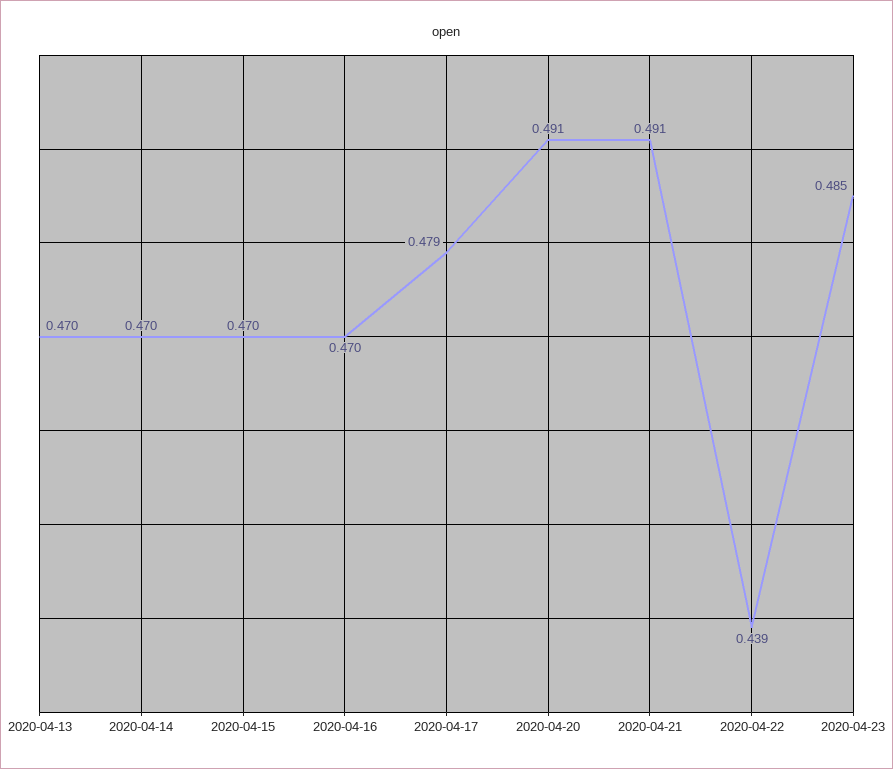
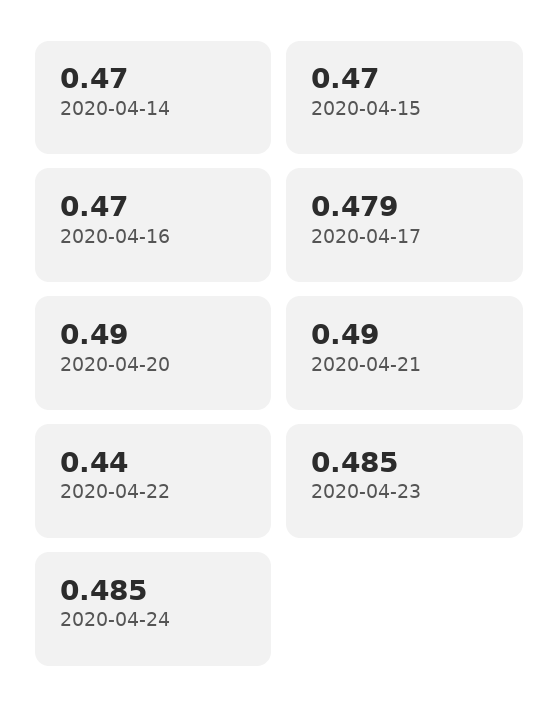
2020-04-13: 0.47 -> none
2020-04-20: 0.491 -> 0.49
2020-04-21: 0.491 -> 0.49
2020-04-22: 0.439 -> 0.44
2020-04-24: none -> 0.485

